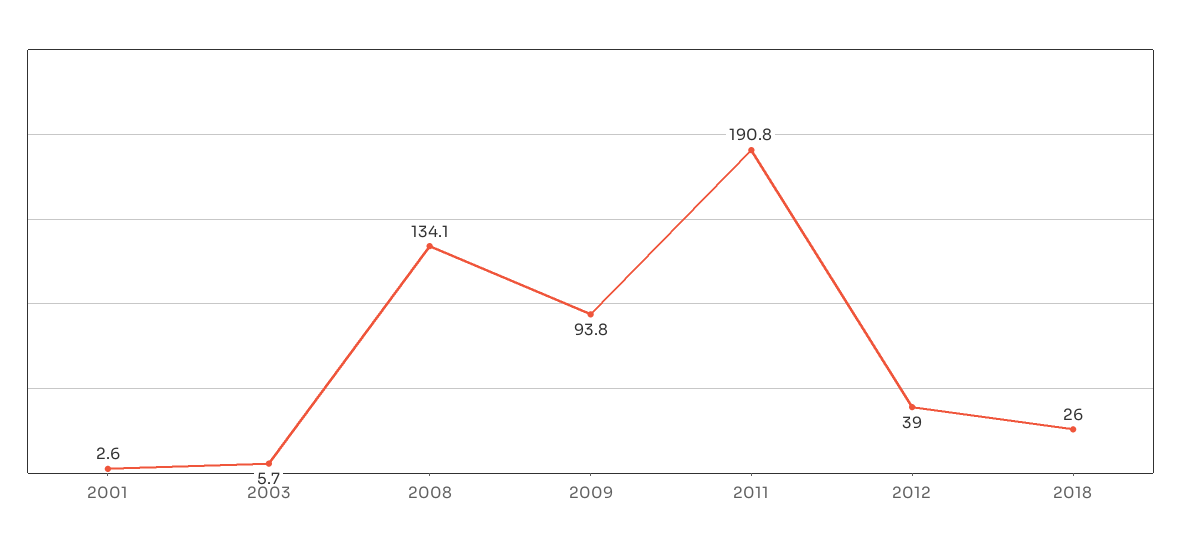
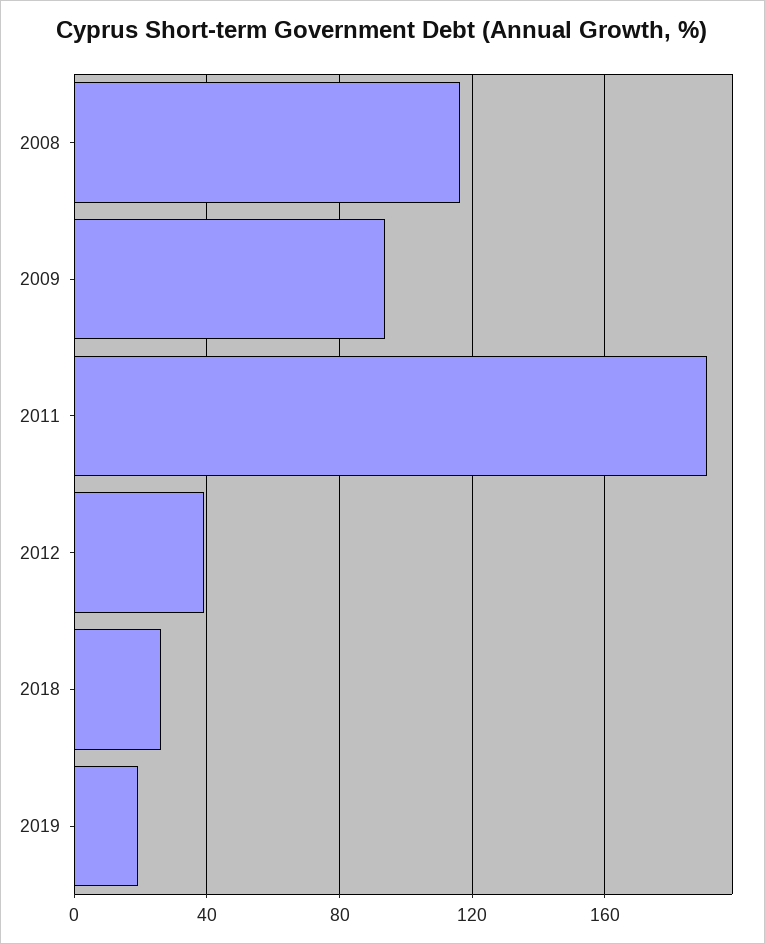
2001: 2.6 -> none
2003: 5.7 -> none
2008: 134.1 -> 115
2019: none -> 20

